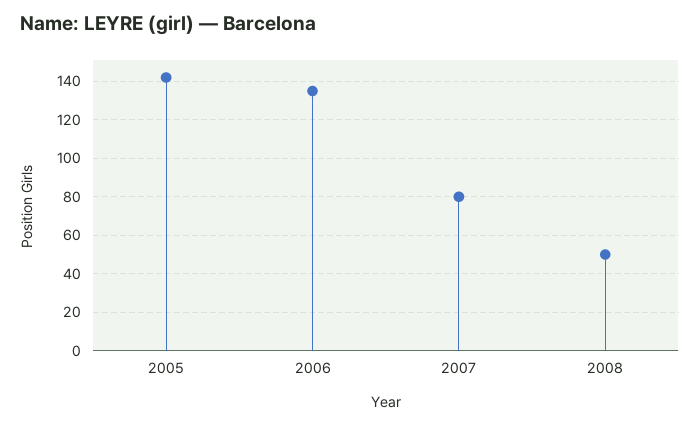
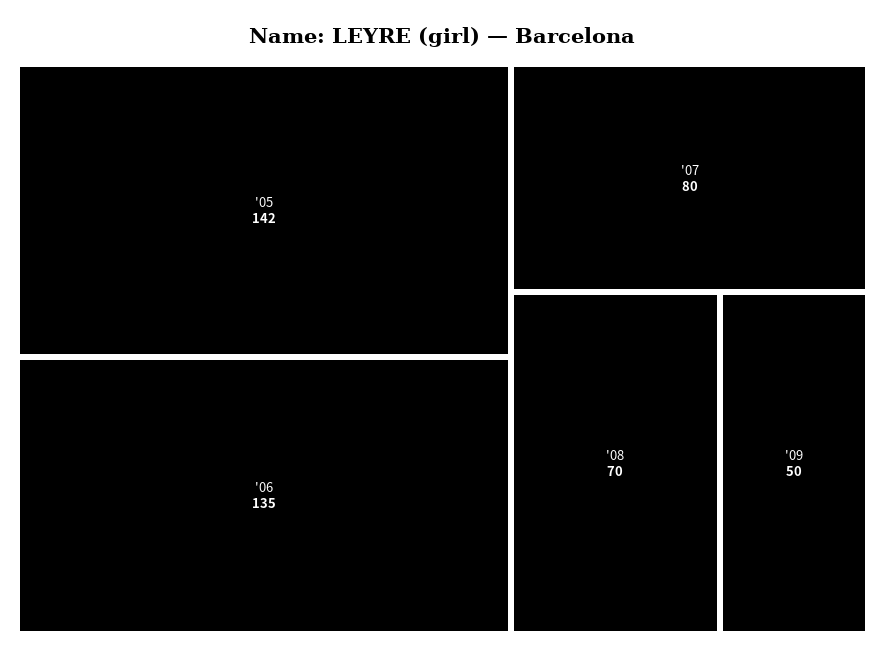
2008: 50 -> 70
'09: none -> 50

